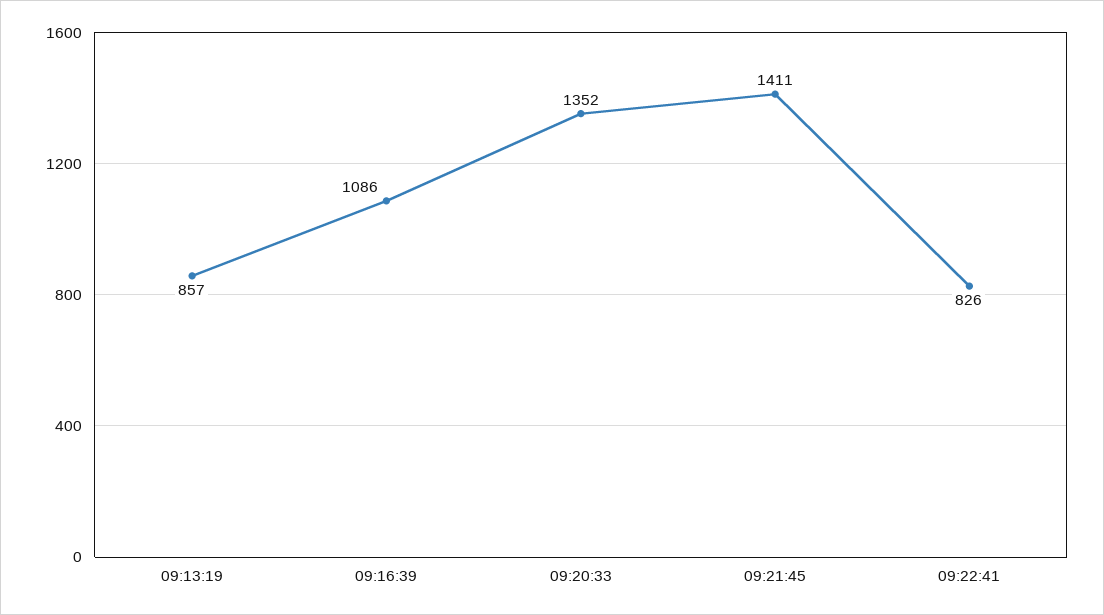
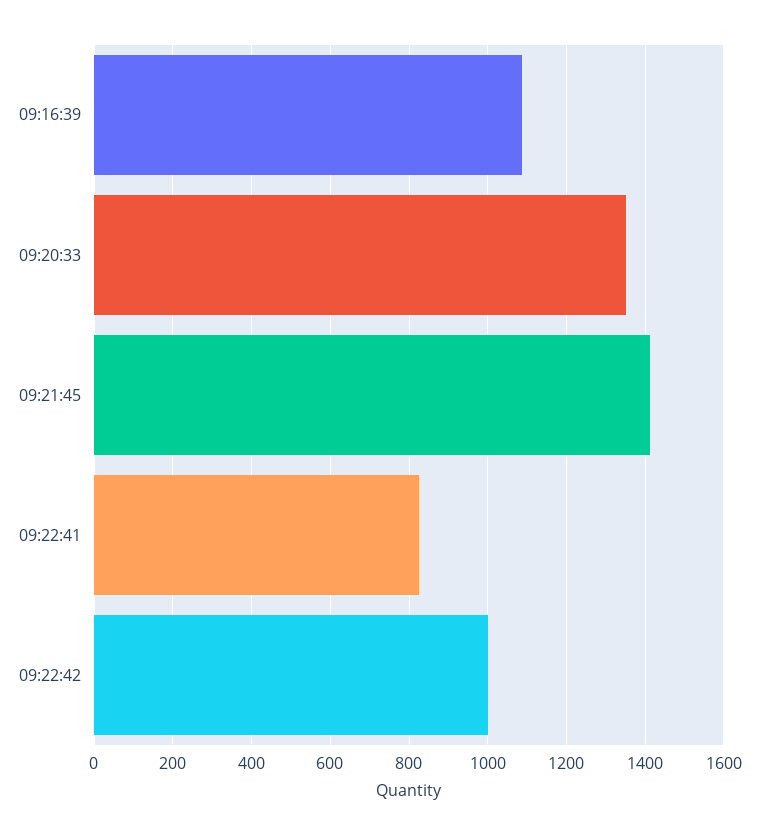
09:13:19: 857 -> none
09:22:42: none -> 1000

